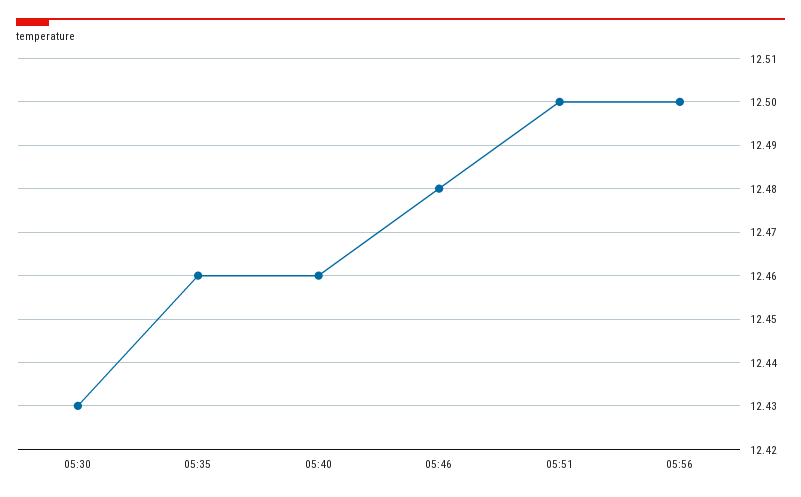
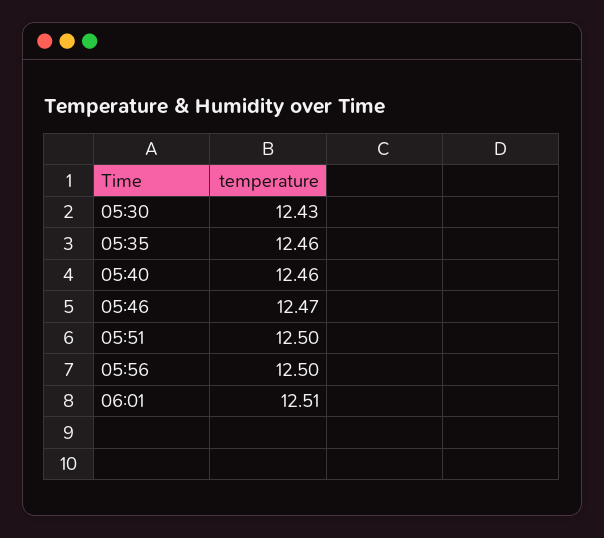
05:46: 12.48 -> 12.47
06:01: none -> 12.51

